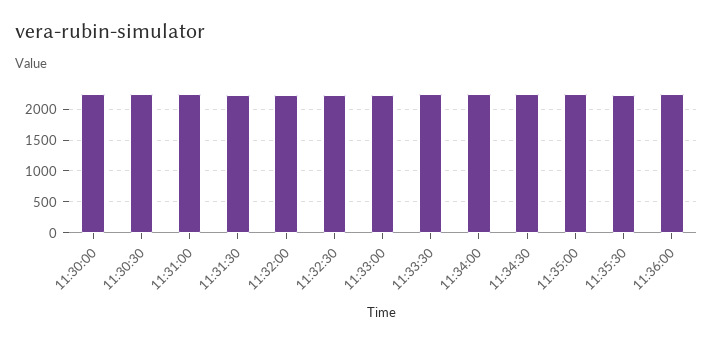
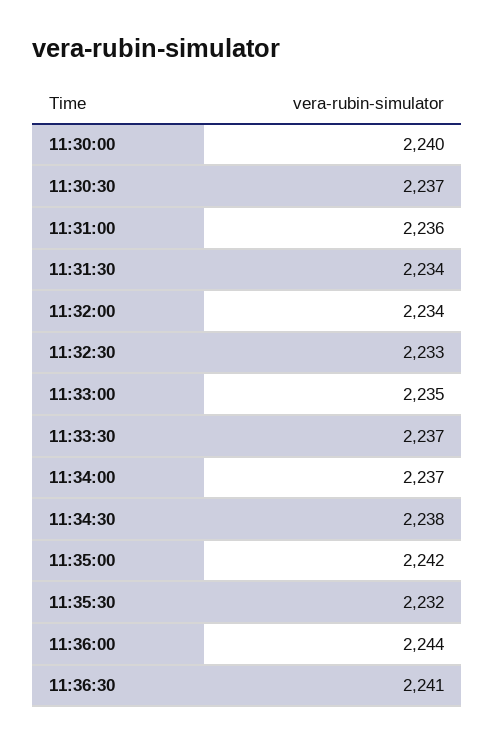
11:36:30: none -> 2241

